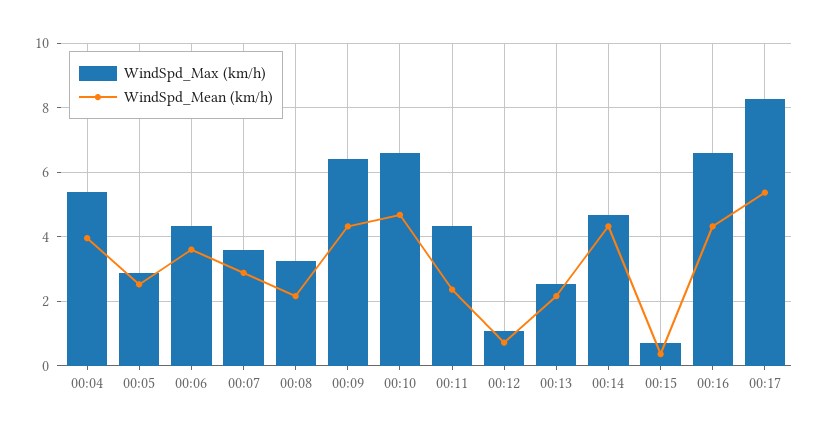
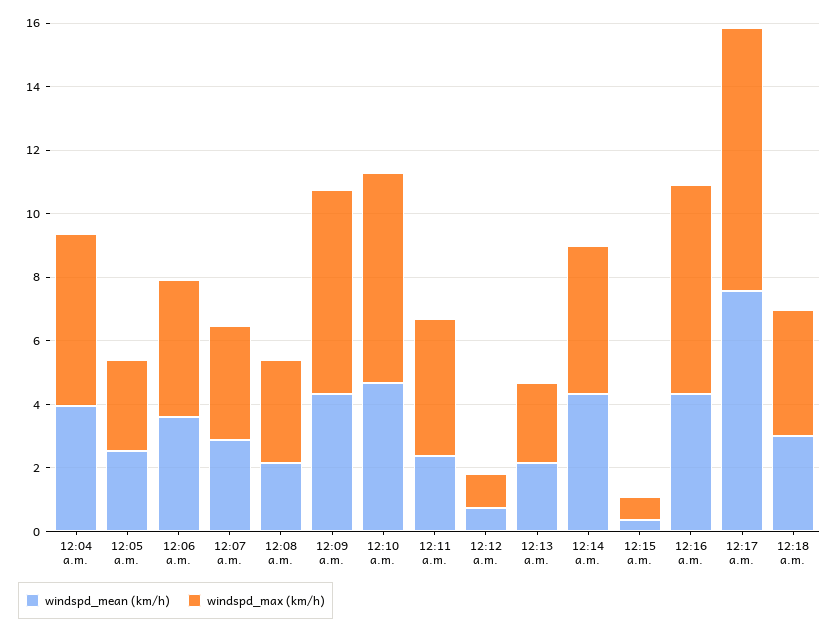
WindSpd_Mean (km/h), 00:17: 5.4 -> 7.5
WindSpd_Mean (km/h), 12:18 a.m.: none -> 3
WindSpd_Max (km/h), 12:18 a.m.: none -> 4

